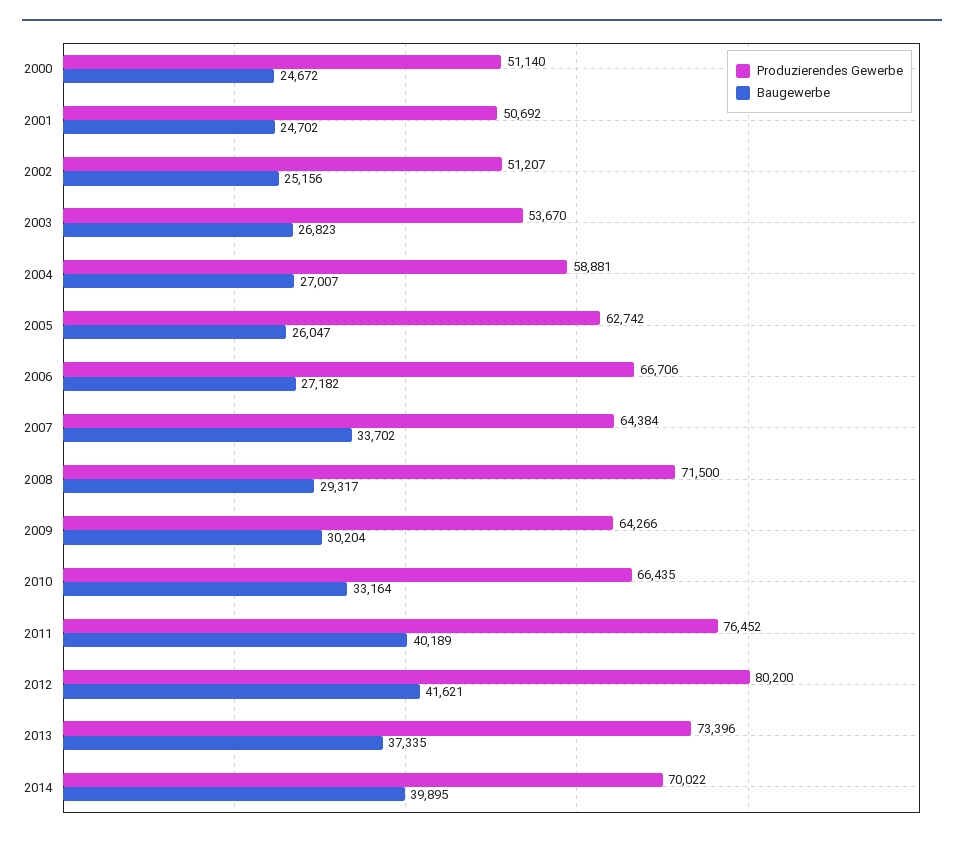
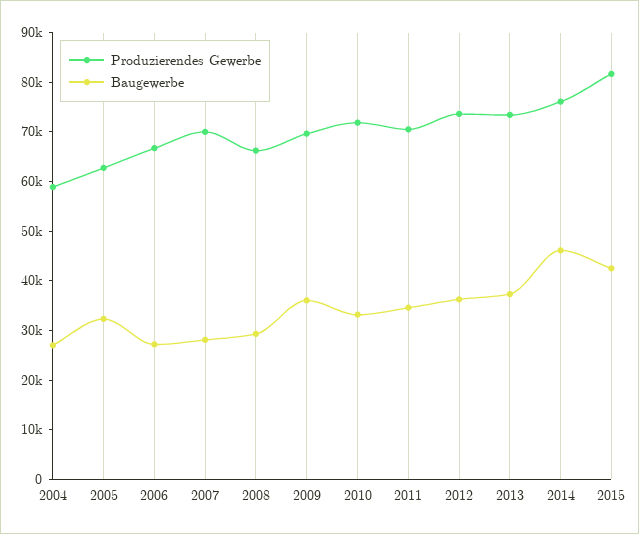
Produzierendes Gewerbe, 2000: 51140 -> none
Baugewerbe, 2000: 24672 -> none
Produzierendes Gewerbe, 2001: 50692 -> none
Baugewerbe, 2001: 24702 -> none
Produzierendes Gewerbe, 2002: 51207 -> none
Baugewerbe, 2002: 25156 -> none
Produzierendes Gewerbe, 2003: 53670 -> none
Baugewerbe, 2003: 26823 -> none
Baugewerbe, 2005: 26047 -> 32000
Produzierendes Gewerbe, 2007: 64384 -> 70000
Baugewerbe, 2007: 33702 -> 28000
Produzierendes Gewerbe, 2008: 71500 -> 66000
Produzierendes Gewerbe, 2009: 64266 -> 70000
Baugewerbe, 2009: 30204 -> 36000
Produzierendes Gewerbe, 2010: 66435 -> 72000
Produzierendes Gewerbe, 2011: 76452 -> 70000
Baugewerbe, 2011: 40189 -> 34000
Produzierendes Gewerbe, 2012: 80200 -> 74000
Baugewerbe, 2012: 41621 -> 36000
Produzierendes Gewerbe, 2014: 70022 -> 76000
Baugewerbe, 2014: 39895 -> 46000
Produzierendes Gewerbe, 2015: none -> 82000
Baugewerbe, 2015: none -> 42000

